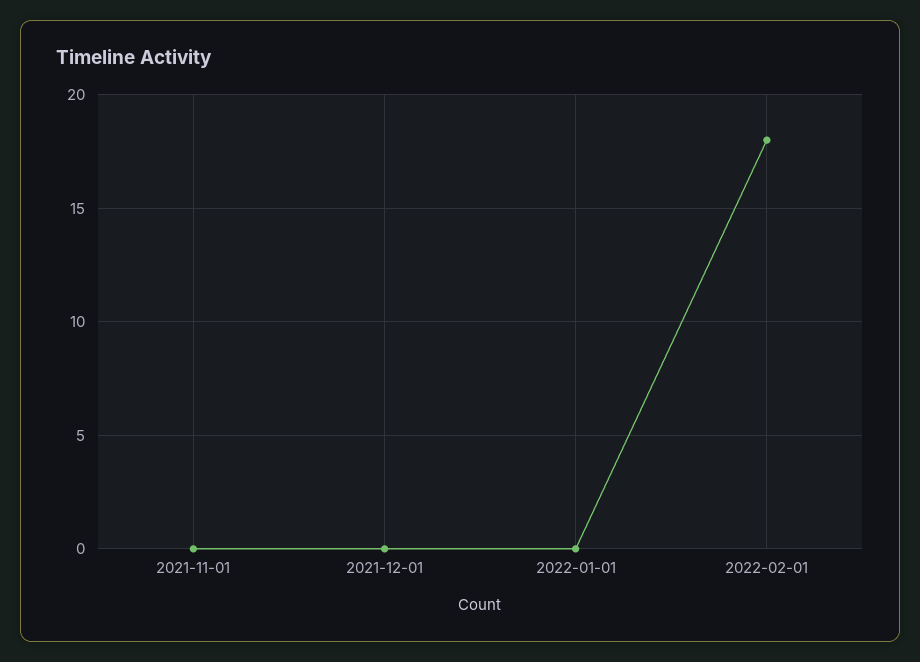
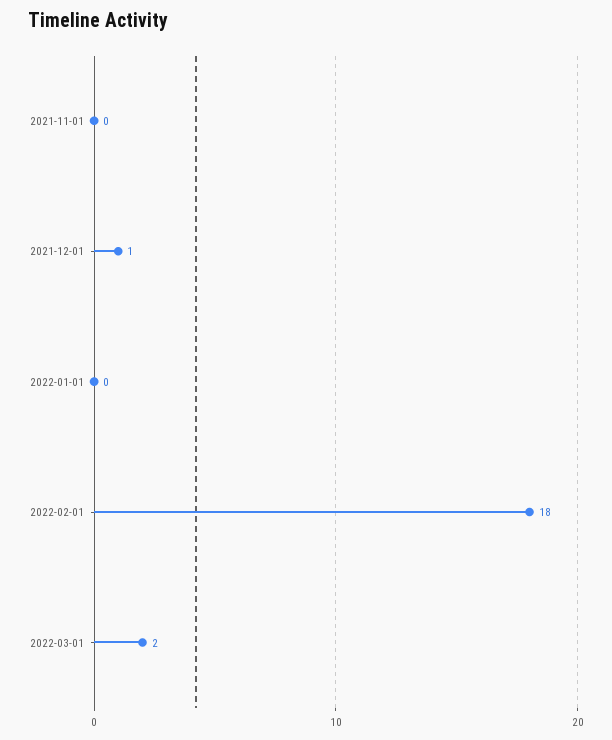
2021-12-01: 0 -> 1
2022-03-01: none -> 2

